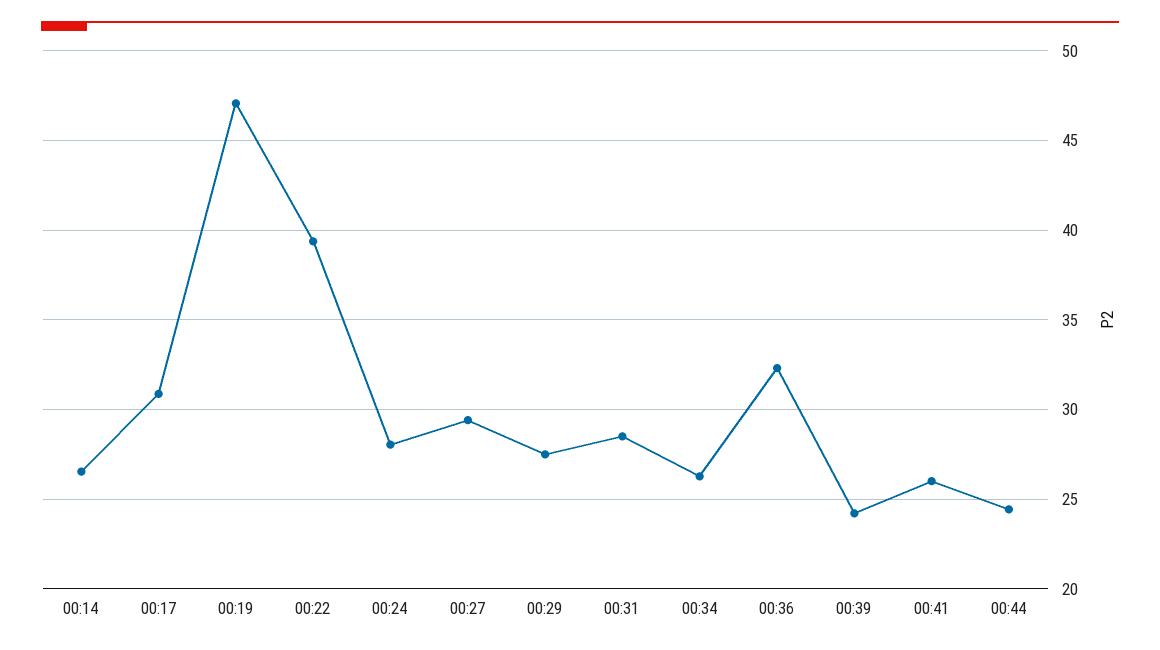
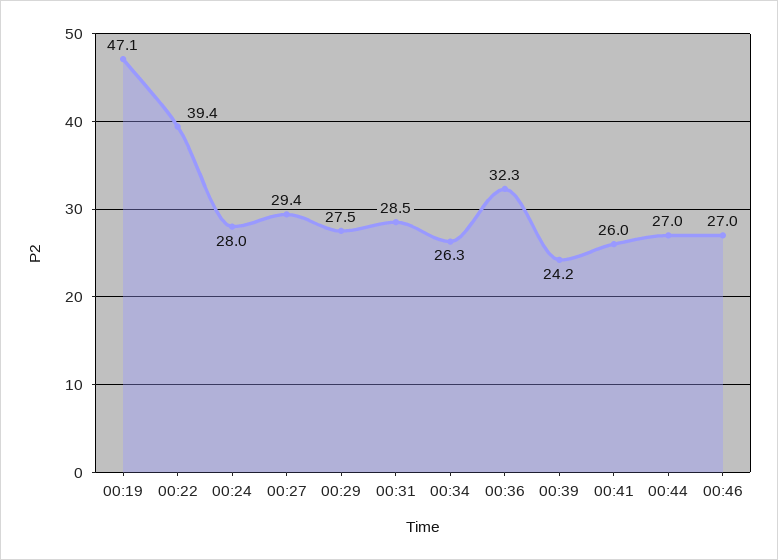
00:14: 26.5 -> none
00:17: 31 -> none
00:44: 24.5 -> 27
00:46: none -> 27

